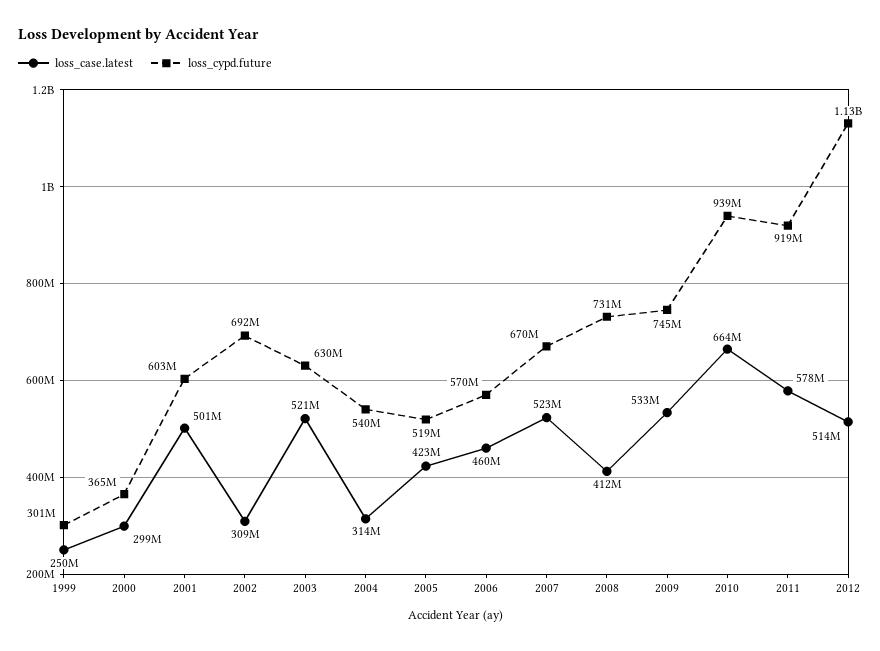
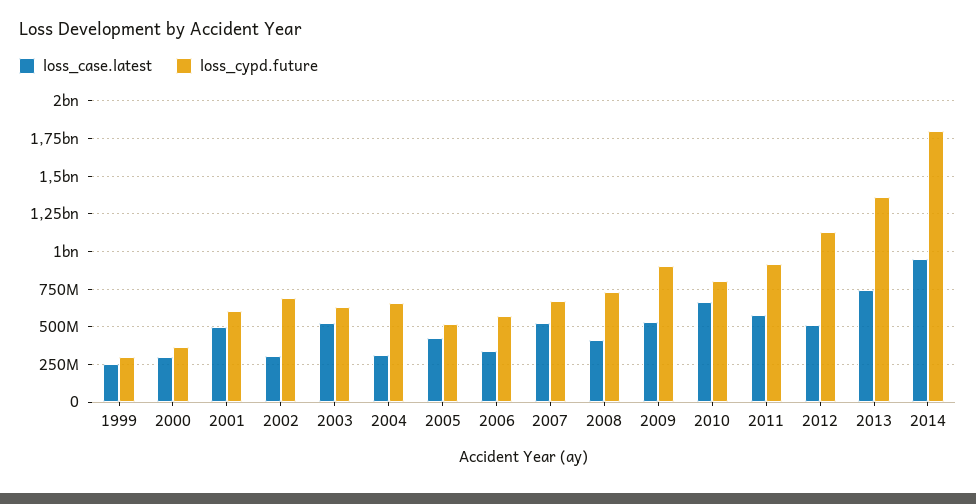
loss_cypd.future, 2004: 540000000 -> 650000000
loss_case.latest, 2006: 460000000 -> 350000000
loss_cypd.future, 2009: 745000000 -> 900000000
loss_cypd.future, 2010: 939000000 -> 800000000
loss_case.latest, 2013: none -> 750000000
loss_cypd.future, 2013: none -> 1350000000
loss_case.latest, 2014: none -> 950000000
loss_cypd.future, 2014: none -> 1800000000

